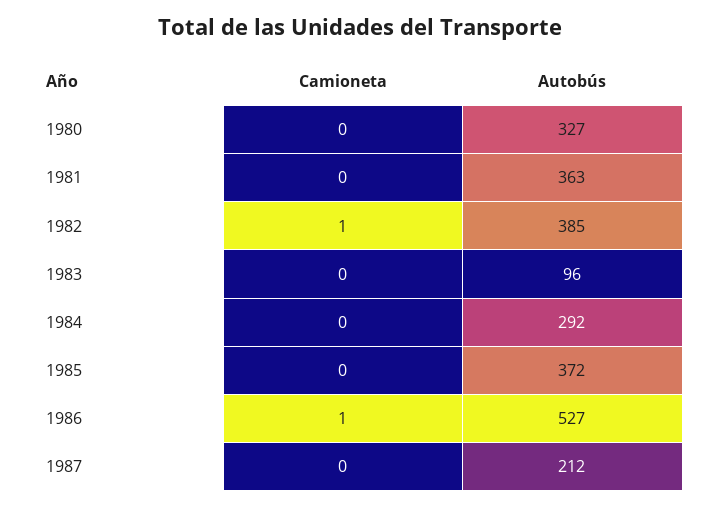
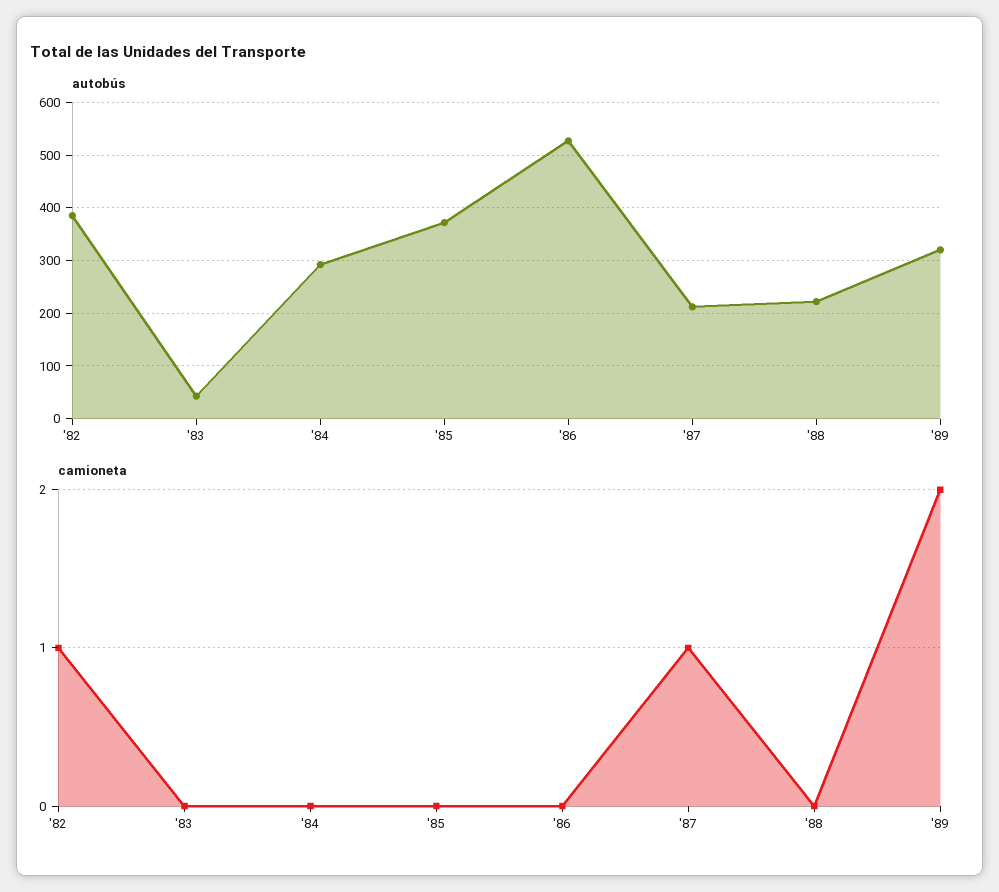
Camioneta, 1980: 0 -> none
Autobús, 1980: 327 -> none
Camioneta, 1981: 0 -> none
Autobús, 1981: 363 -> none
Autobús, 1983: 96 -> 40
Camioneta, 1986: 1 -> 0
Camioneta, 1987: 0 -> 1
Autobús, '88: none -> 220
Autobús, '89: none -> 320
Camioneta, '88: none -> 0
Camioneta, '89: none -> 2

